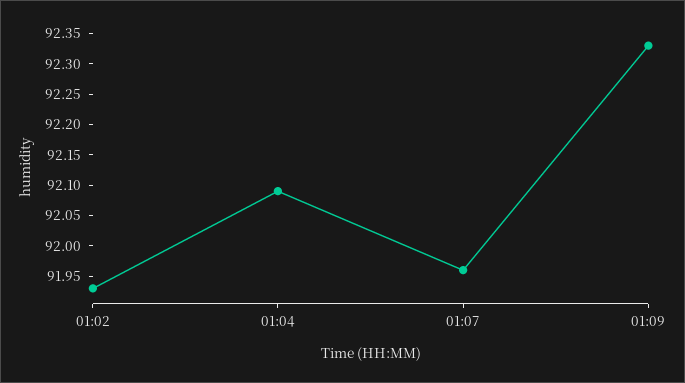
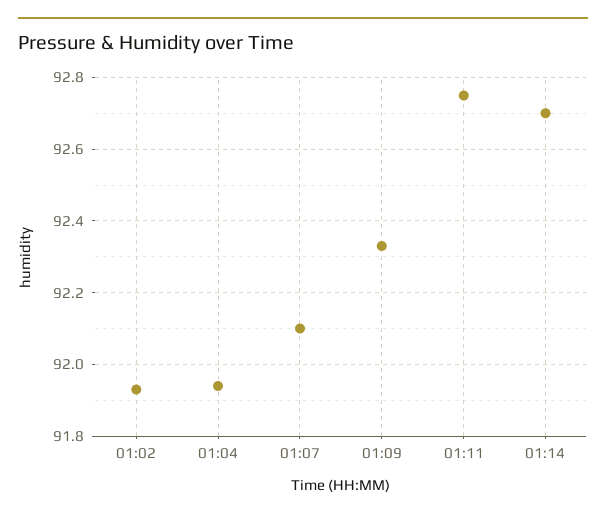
01:04: 92.1 -> 91.95
01:07: 91.95 -> 92.1
01:11: none -> 92.75
01:14: none -> 92.7

